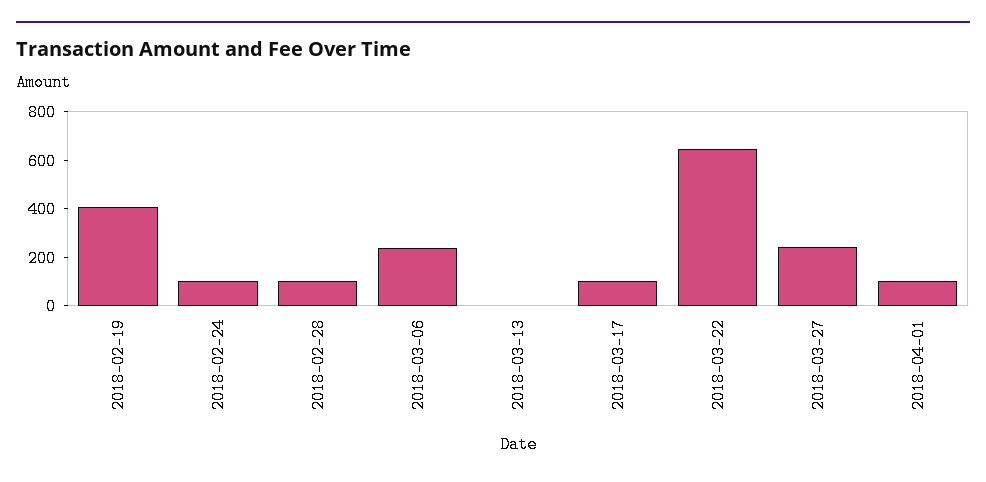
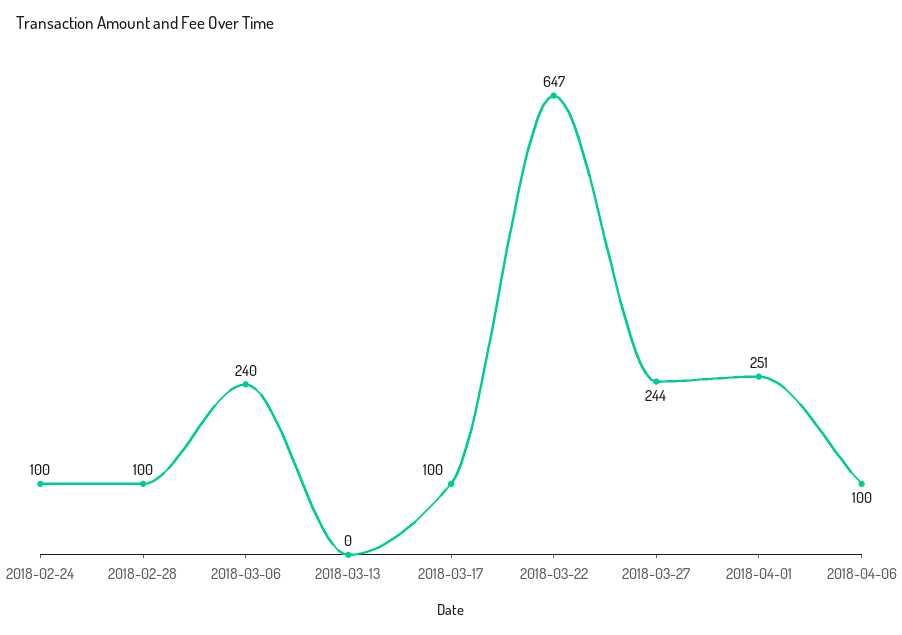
2018-02-19: 400 -> none
2018-04-01: 100 -> 251
2018-04-06: none -> 100

